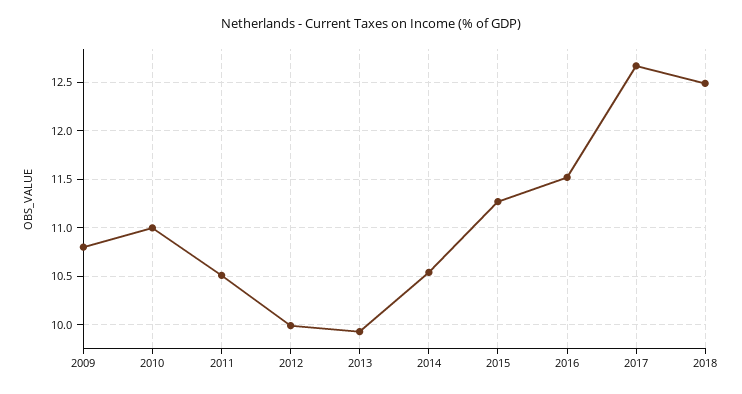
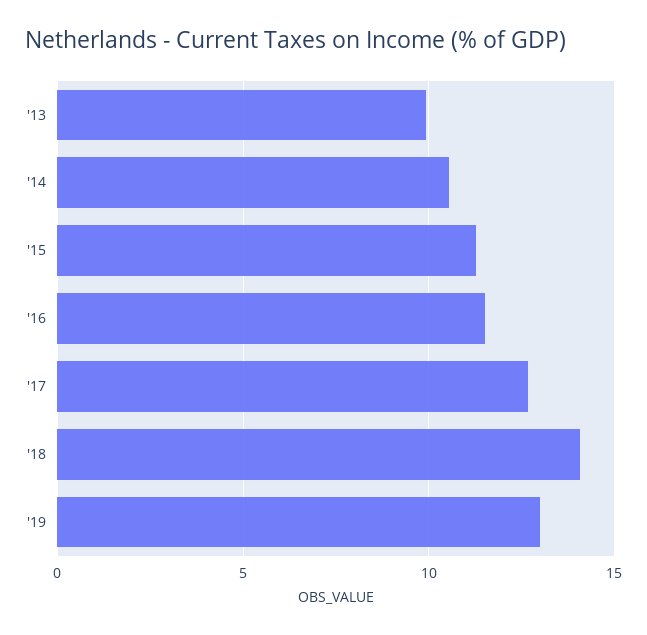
2009: 10.8 -> none
2010: 11 -> none
2011: 10.5 -> none
2012: 10 -> none
2018: 12.5 -> 14
'19: none -> 13

